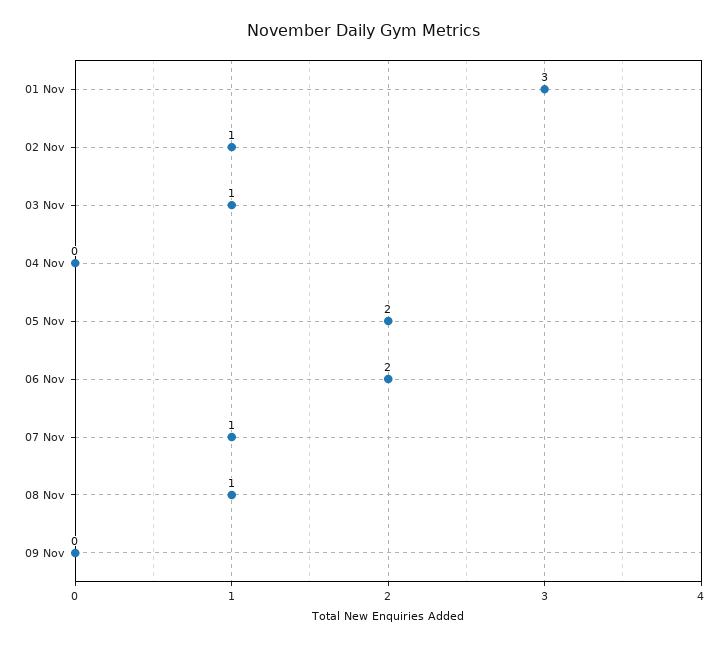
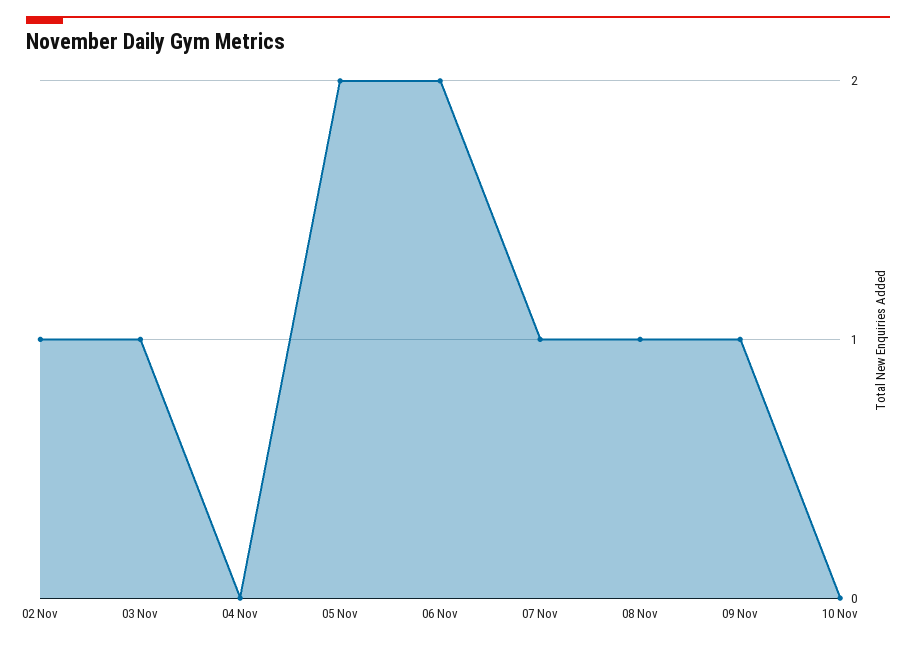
01 Nov: 3 -> none
09 Nov: 0 -> 1
10 Nov: none -> 0

